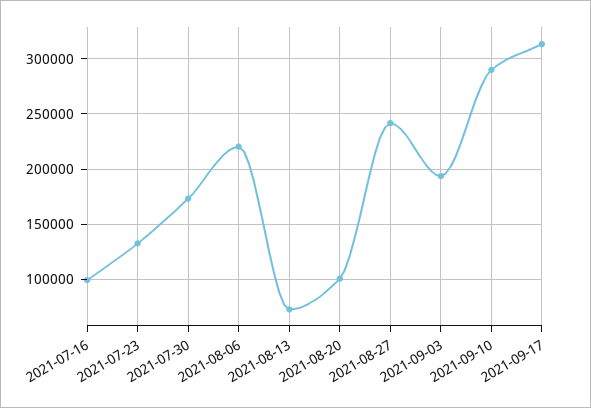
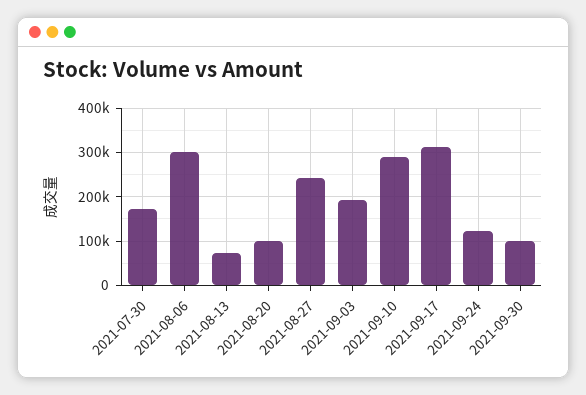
2021-07-16: 100000 -> none
2021-07-23: 130000 -> none
2021-08-06: 220000 -> 300000
2021-09-24: none -> 120000
2021-09-30: none -> 100000

